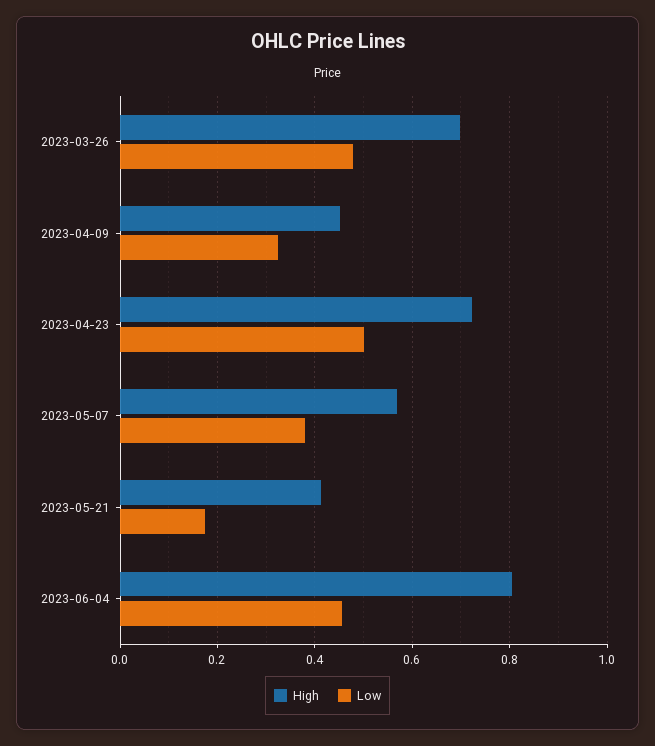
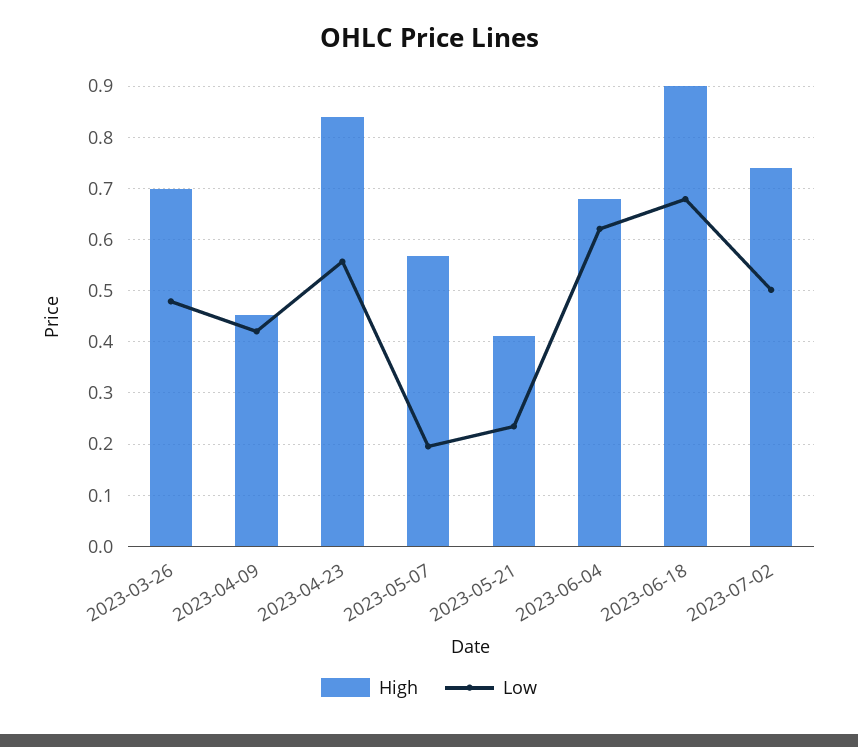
Low, 2023-04-09: 0.32 -> 0.42
High, 2023-04-23: 0.72 -> 0.84
Low, 2023-04-23: 0.5 -> 0.56
Low, 2023-05-07: 0.38 -> 0.2
Low, 2023-05-21: 0.18 -> 0.24
High, 2023-06-04: 0.8 -> 0.68
Low, 2023-06-04: 0.46 -> 0.62
High, 2023-06-18: none -> 0.9
Low, 2023-06-18: none -> 0.68
High, 2023-07-02: none -> 0.74
Low, 2023-07-02: none -> 0.5

